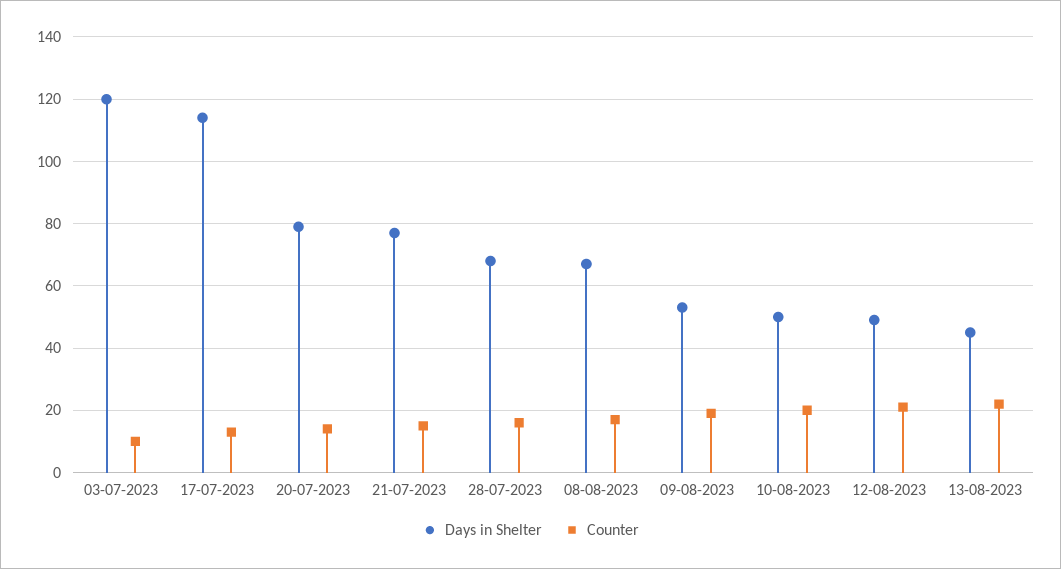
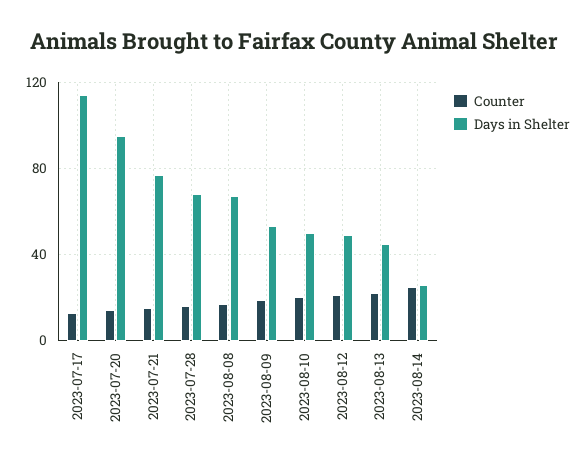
Days in Shelter, 03-07-2023: 120 -> none
Counter, 03-07-2023: 10 -> none
Days in Shelter, 20-07-2023: 80 -> 95
Counter, 2023-08-14: none -> 25
Days in Shelter, 2023-08-14: none -> 25

